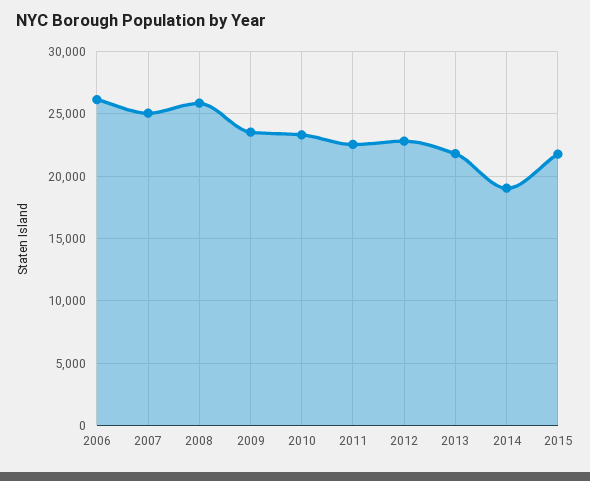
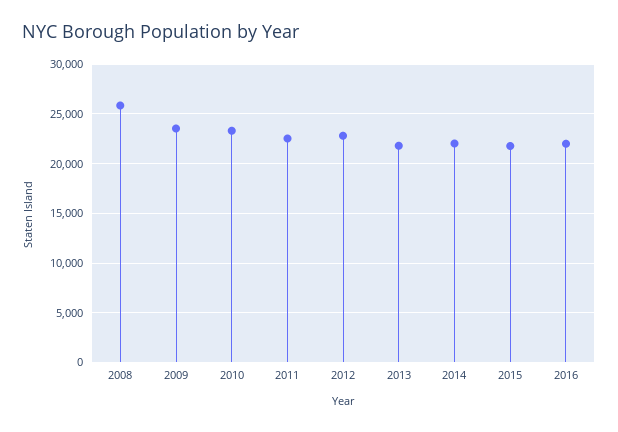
2006: 26000 -> none
2007: 25000 -> none
2014: 19000 -> 22000
2016: none -> 22000

